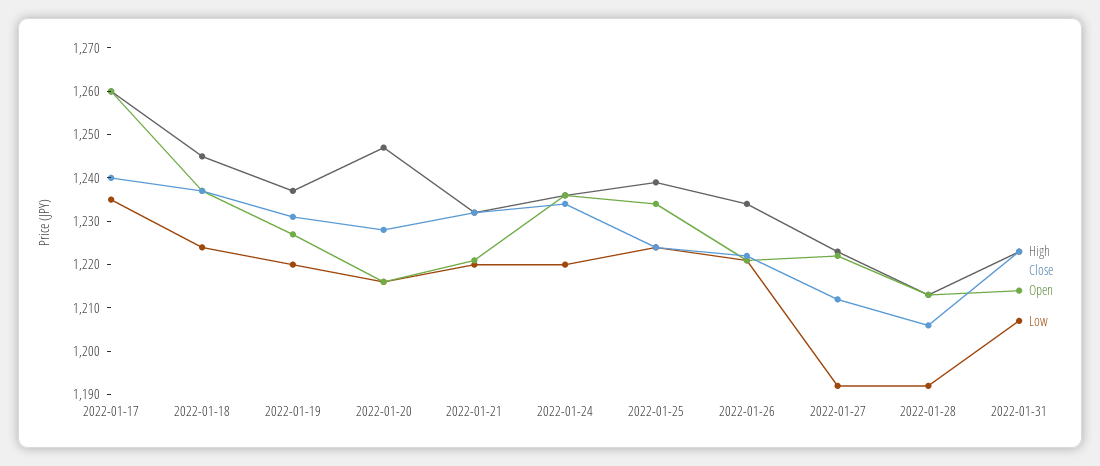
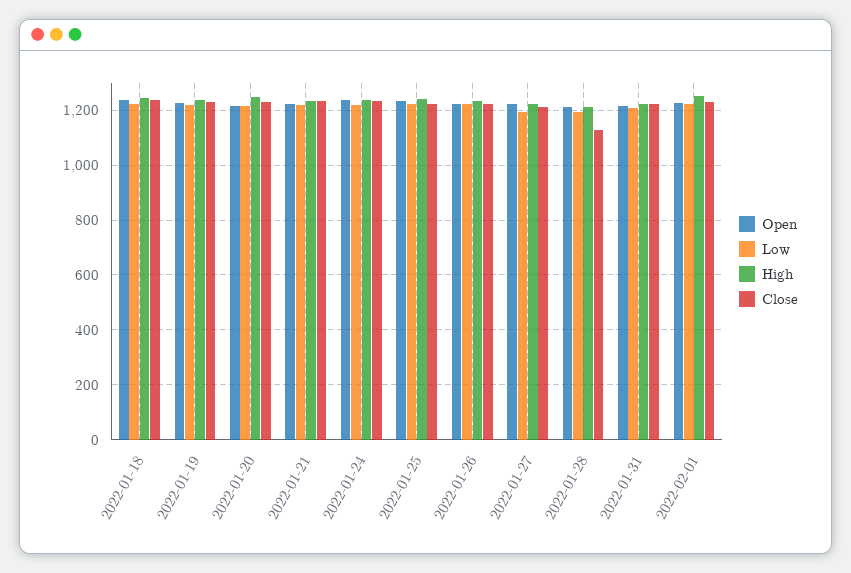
High, 2022-01-17: 1260 -> none
Close, 2022-01-17: 1240 -> none
Open, 2022-01-17: 1260 -> none
Low, 2022-01-17: 1235 -> none
Close, 2022-01-28: 1205 -> 1125
Open, 2022-02-01: none -> 1225
Low, 2022-02-01: none -> 1225
High, 2022-02-01: none -> 1250
Close, 2022-02-01: none -> 1225

